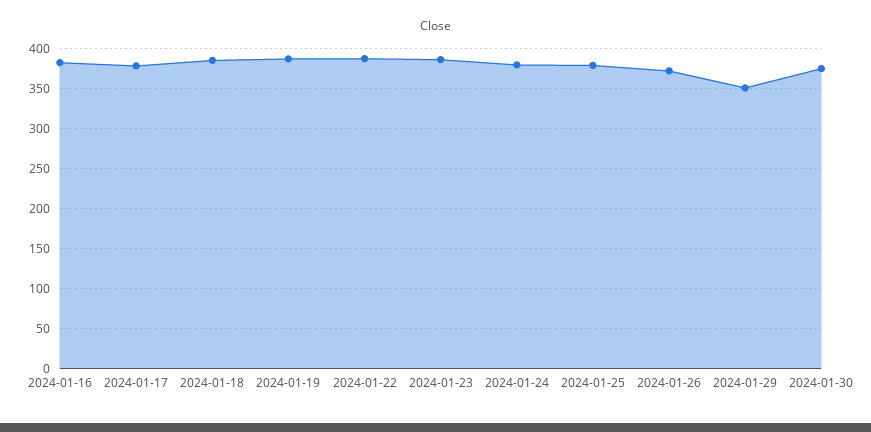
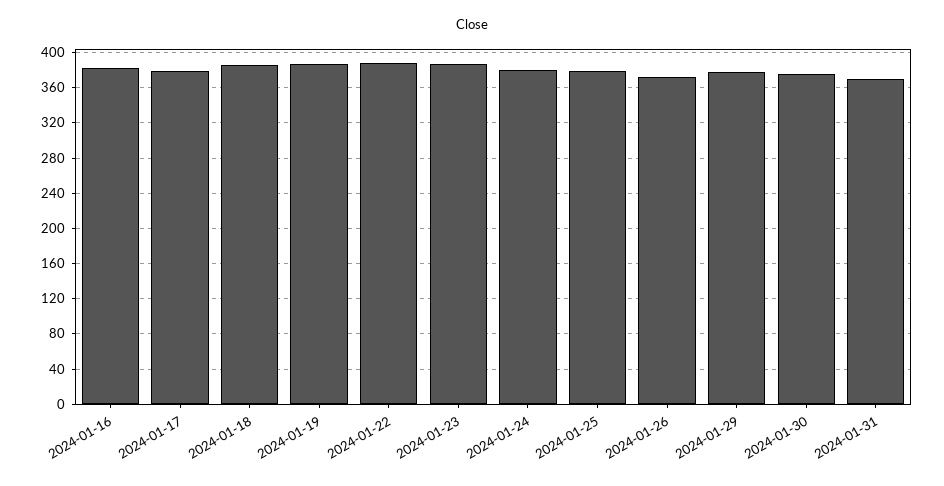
2024-01-29: 350 -> 380
2024-01-31: none -> 370

